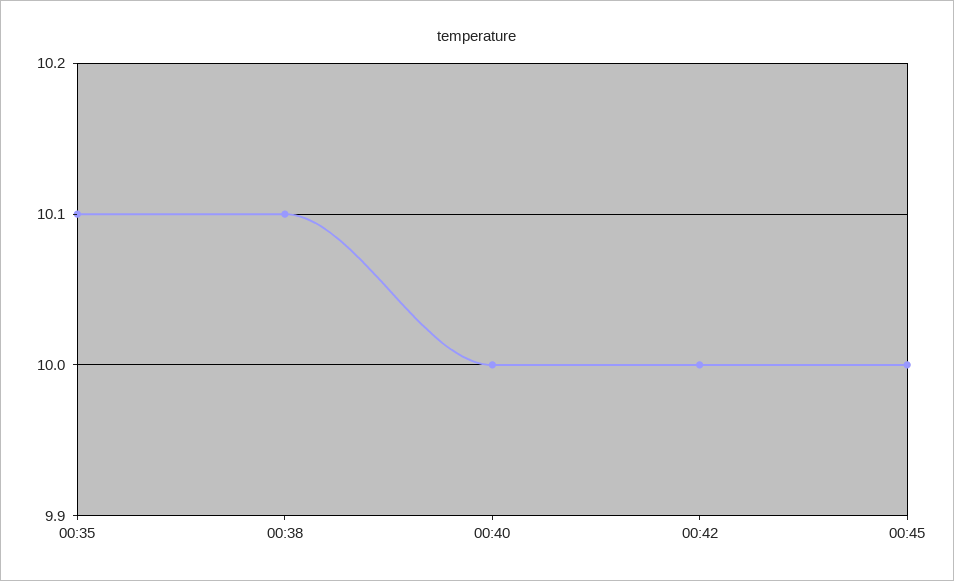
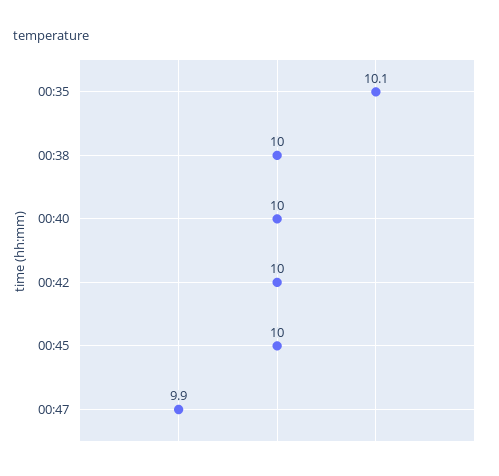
00:38: 10.1 -> 10
00:47: none -> 9.9

